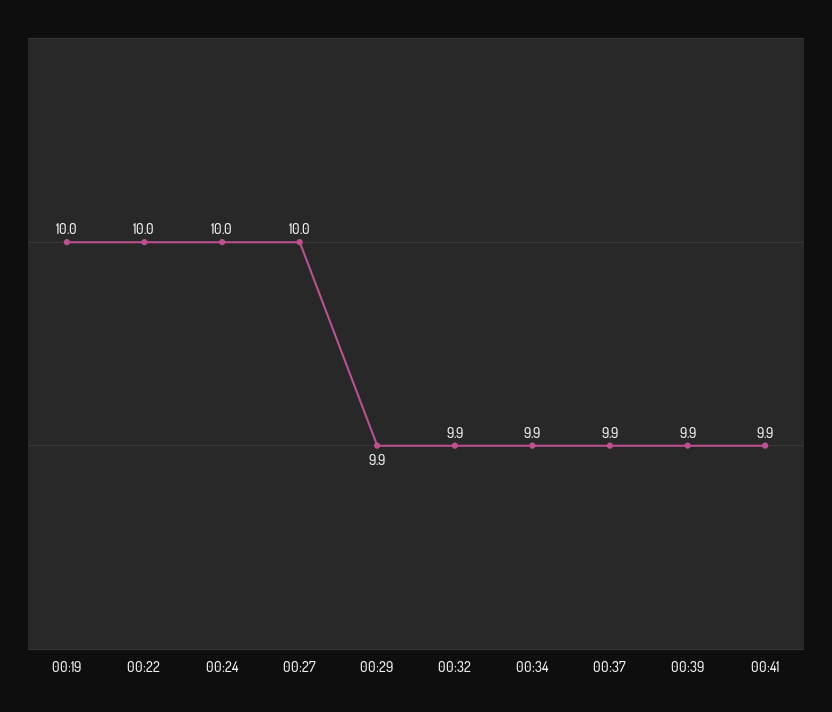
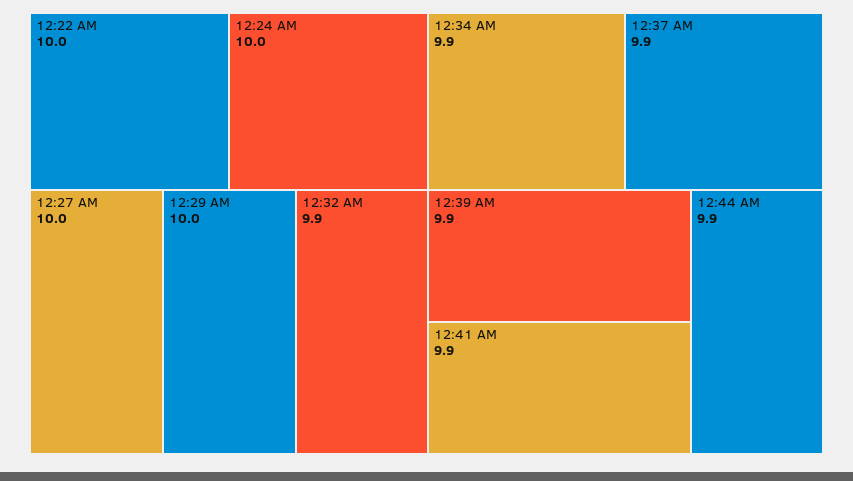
00:19: 10 -> none
00:29: 9.9 -> 10
12:44 AM: none -> 9.9

